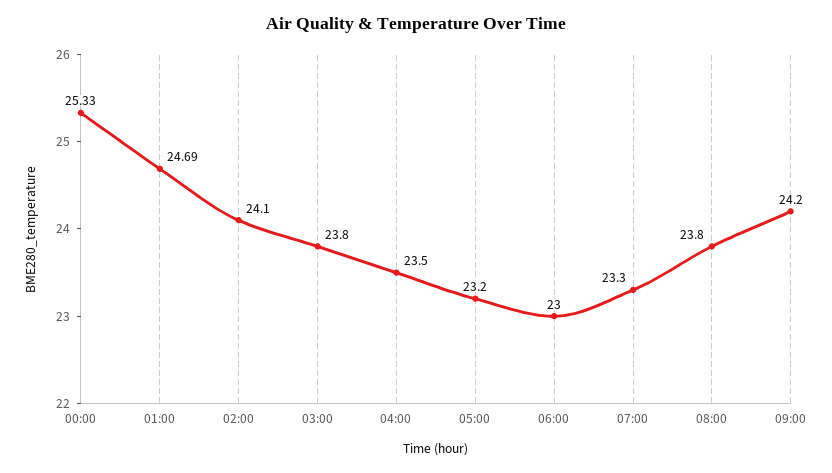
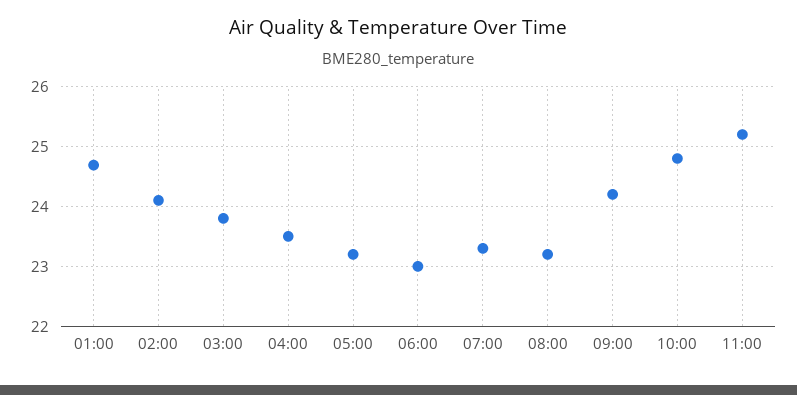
00:00: 25.33 -> none
08:00: 23.8 -> 23.2
10:00: none -> 24.8
11:00: none -> 25.2

